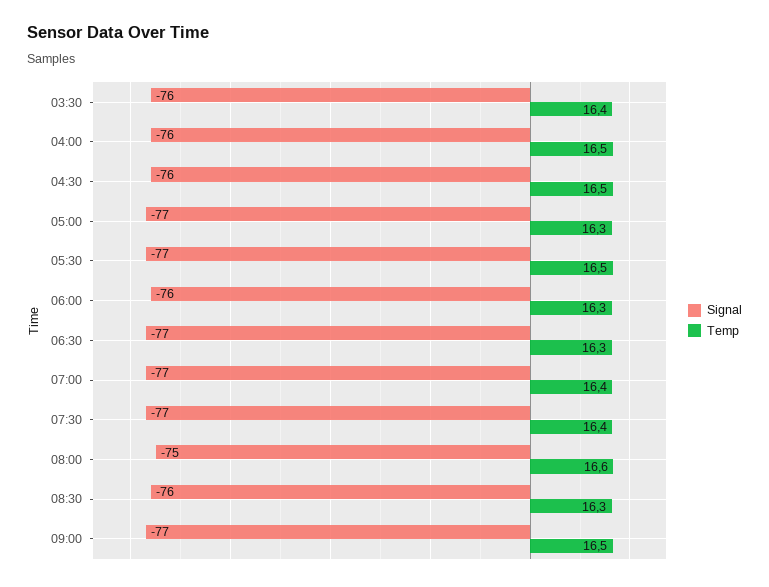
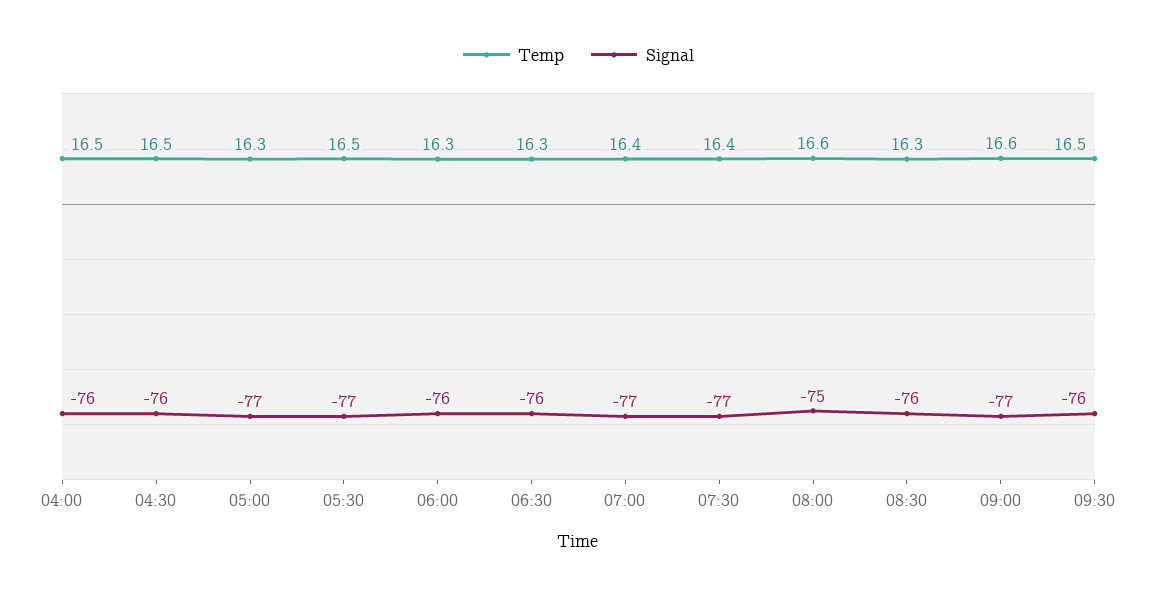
Signal, 03:30: -76 -> none
Temp, 03:30: 16.4 -> none
Signal, 06:30: -77 -> -76
Temp, 09:00: 16.5 -> 16.6
Temp, 09:30: none -> 16.5
Signal, 09:30: none -> -76

